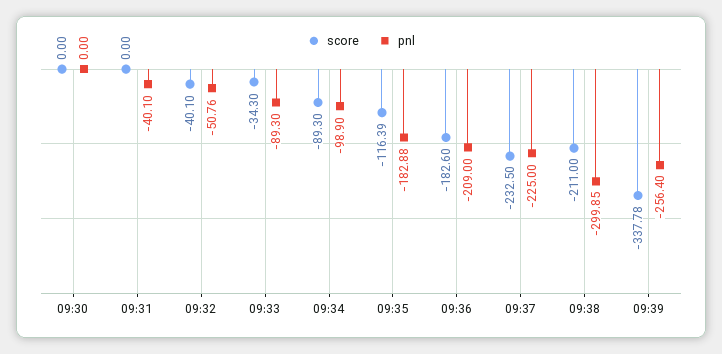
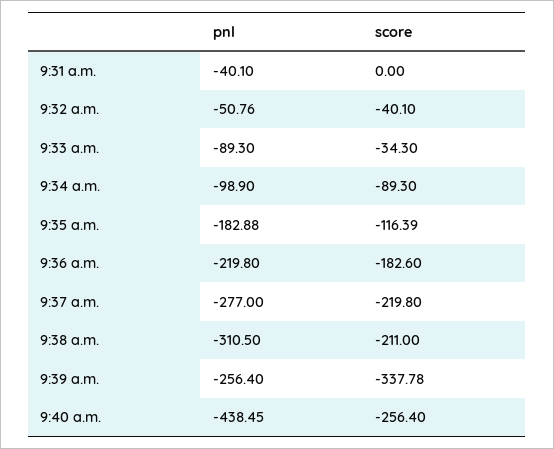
score, 09:30: 0 -> none
pnl, 09:30: 0 -> none
pnl, 09:36: -209 -> -219.8
score, 09:37: -232.5 -> -219.8
pnl, 09:37: -225 -> -277
pnl, 09:38: -299.85 -> -310.5
pnl, 9:40 a.m.: none -> -438.45
score, 9:40 a.m.: none -> -256.4

